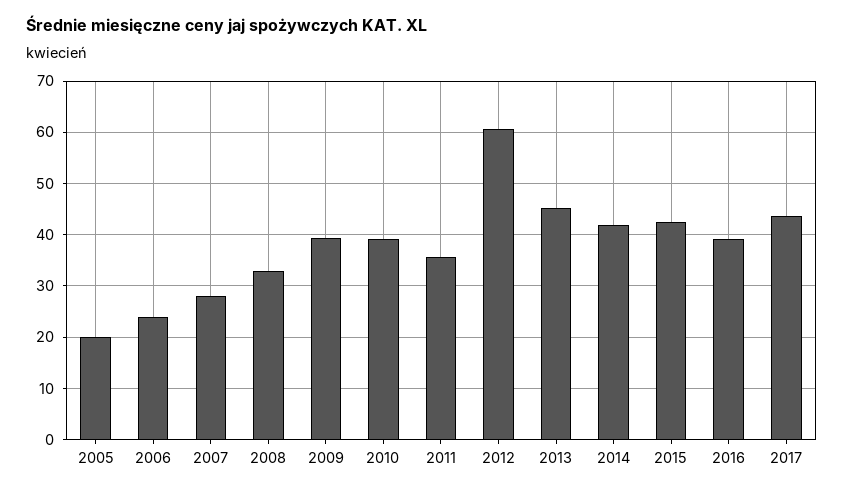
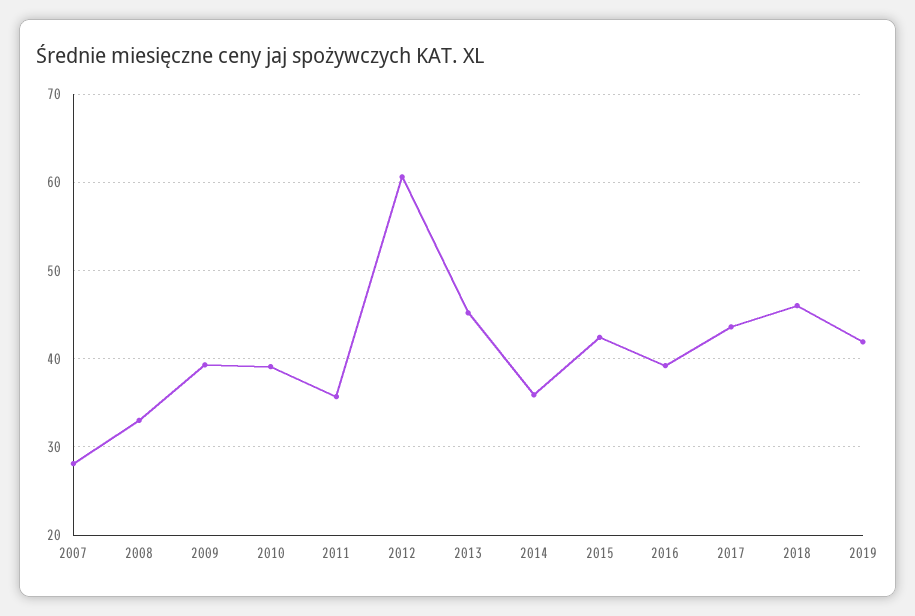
2005: 20 -> none
2006: 24 -> none
2014: 42 -> 36
2018: none -> 46
2019: none -> 42

